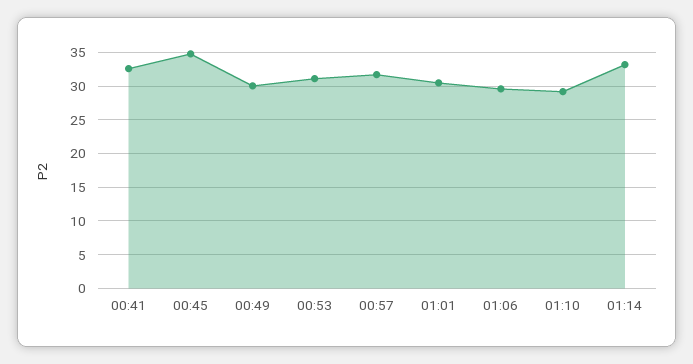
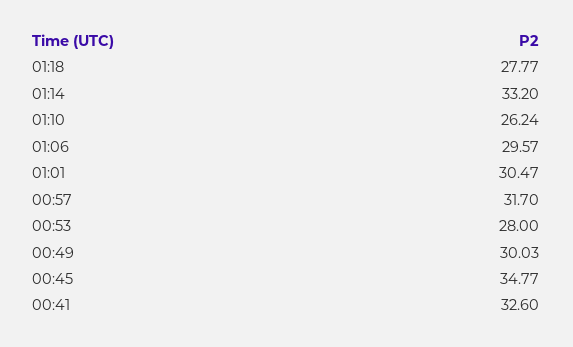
00:53: 31 -> 28
01:10: 29 -> 26.24
01:18: none -> 27.77

